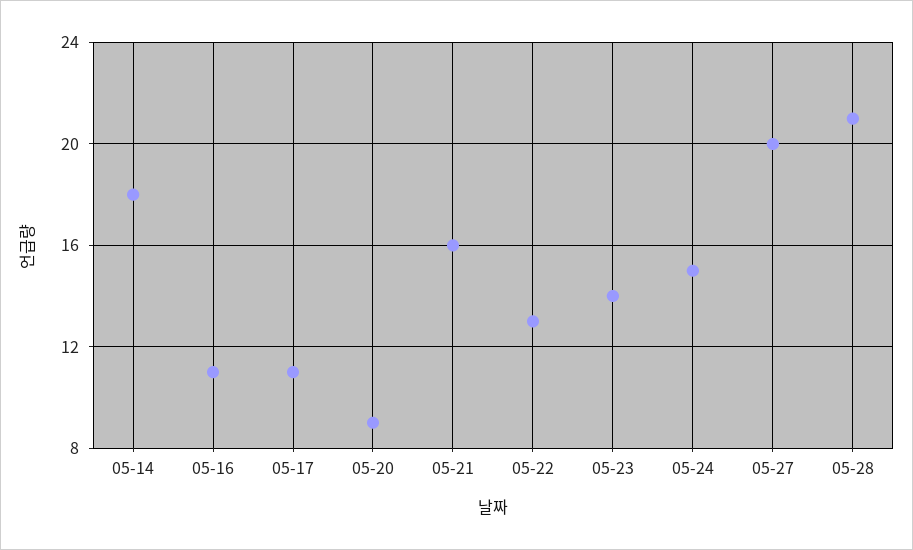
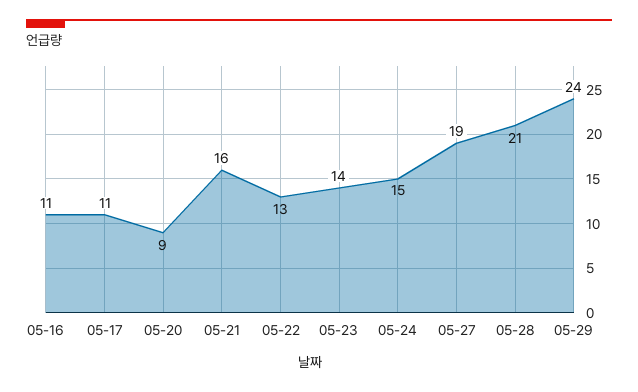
05-14: 18 -> none
05-27: 20 -> 19
05-29: none -> 24

